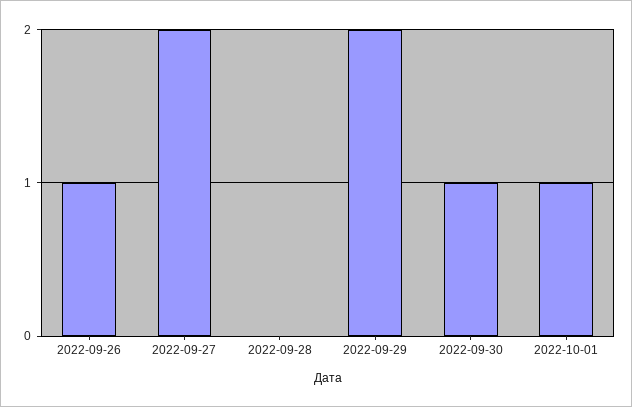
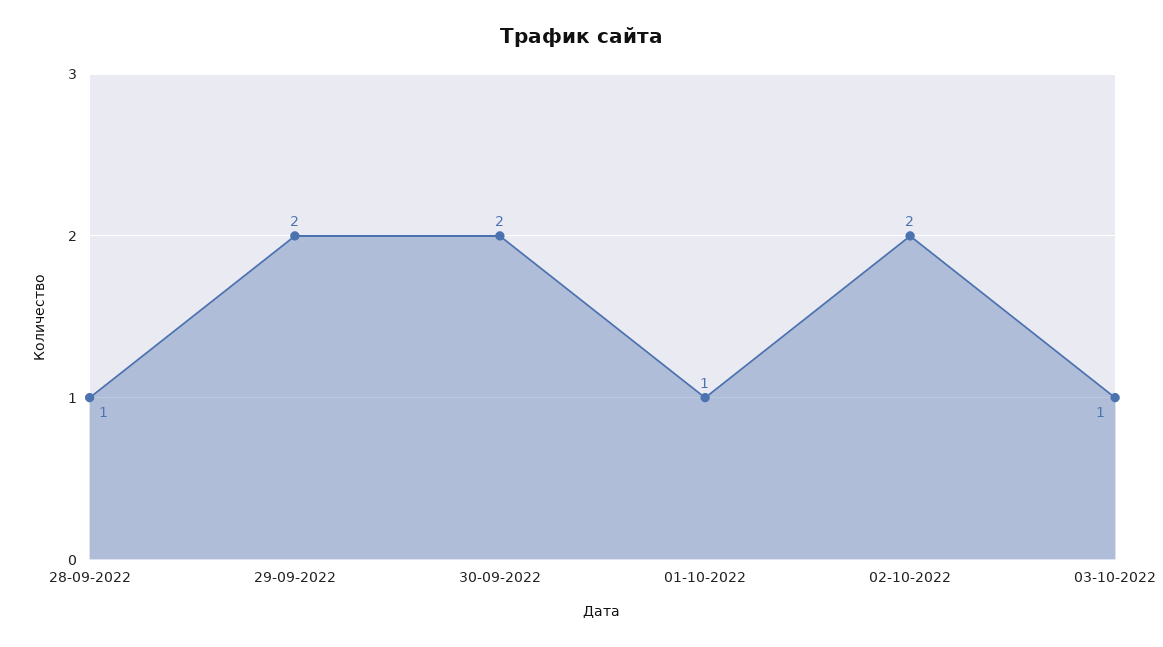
2022-09-26: 1 -> none
2022-09-27: 2 -> none
2022-09-28: 0 -> 1
2022-09-30: 1 -> 2
02-10-2022: none -> 2
03-10-2022: none -> 1

